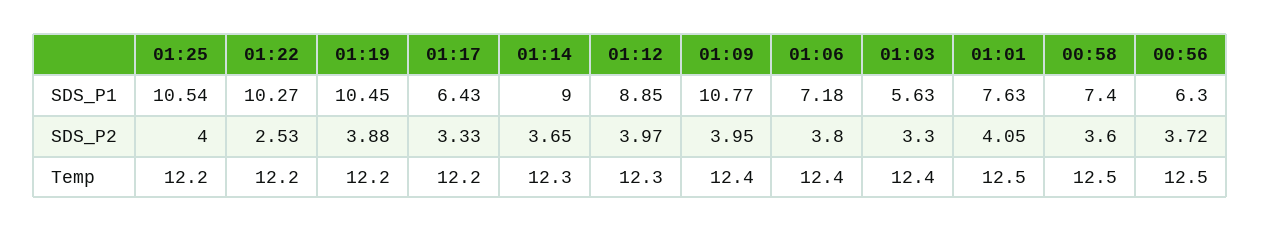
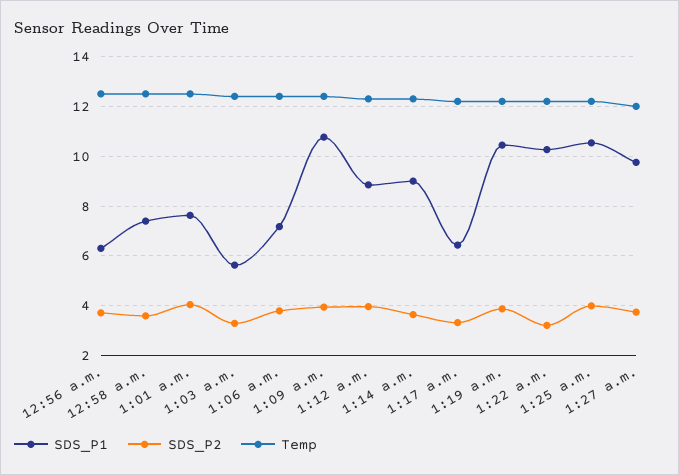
SDS_P2, 01:22: 2.53 -> 3.25
SDS_P1, 1:27 a.m.: none -> 9.75
SDS_P2, 1:27 a.m.: none -> 3.75
Temp, 1:27 a.m.: none -> 12

